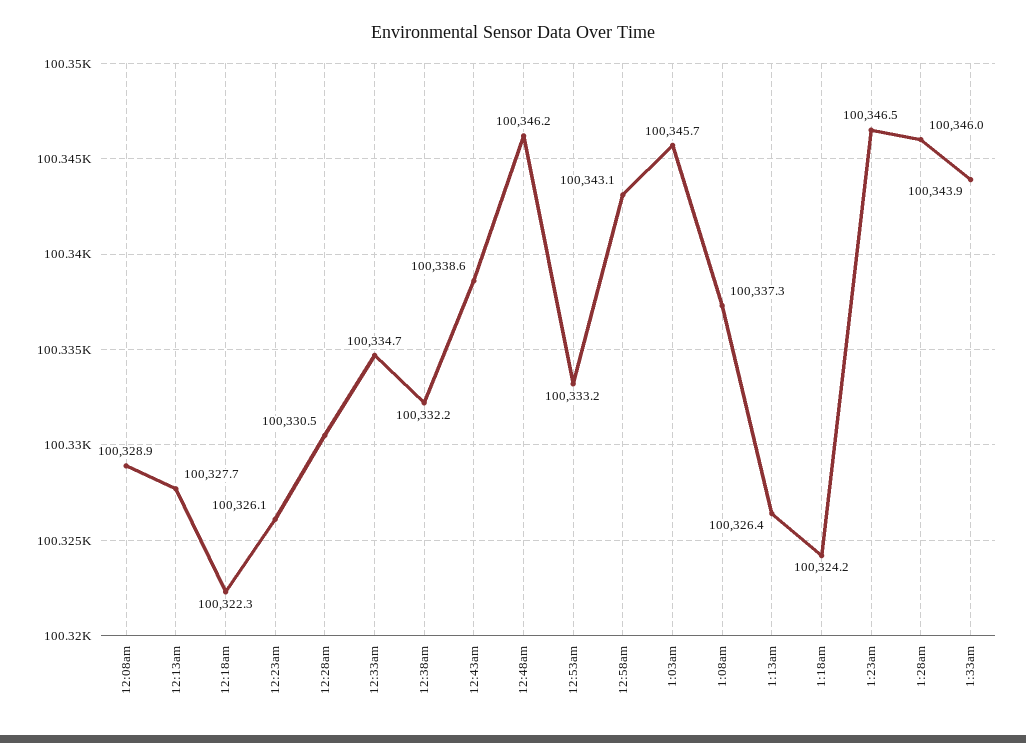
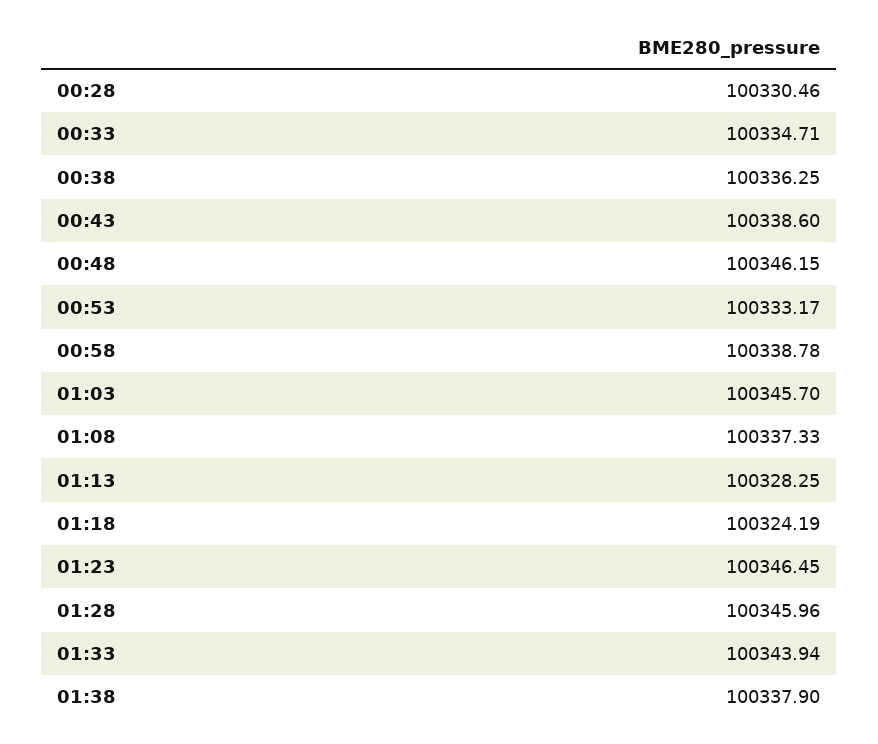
12:08am: 100328.9 -> none
12:13am: 100327.7 -> none
12:18am: 100322.3 -> none
12:23am: 100326.1 -> none
12:38am: 100332.2 -> 100336.25
12:58am: 100343.1 -> 100338.78
1:13am: 100326.4 -> 100328.25
01:38: none -> 100337.9

